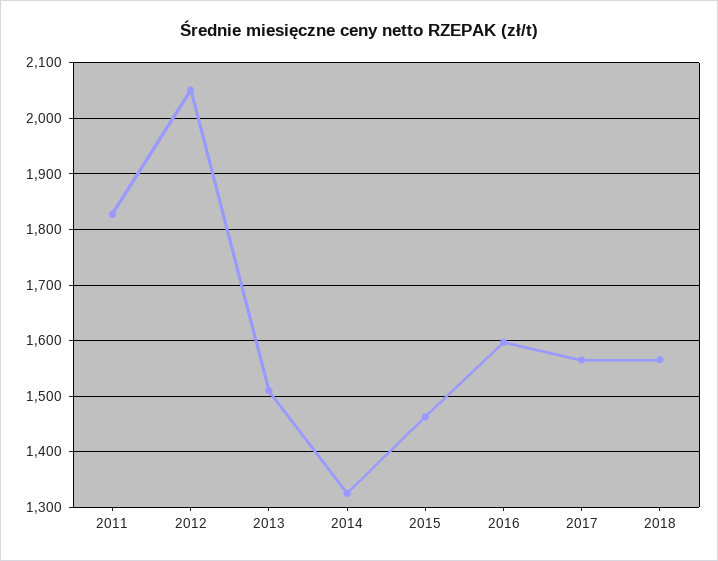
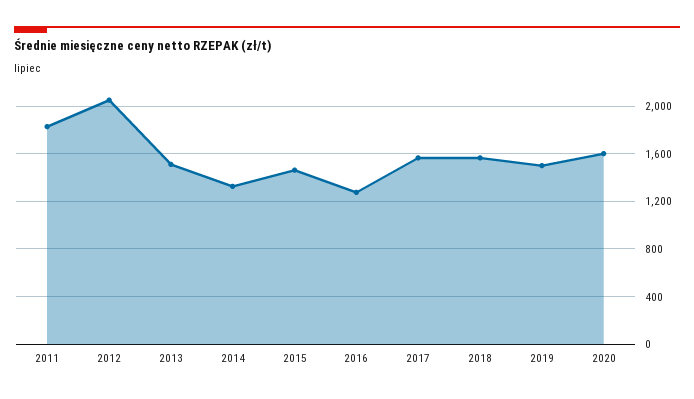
2016: 1600 -> 1300
2019: none -> 1500
2020: none -> 1600

